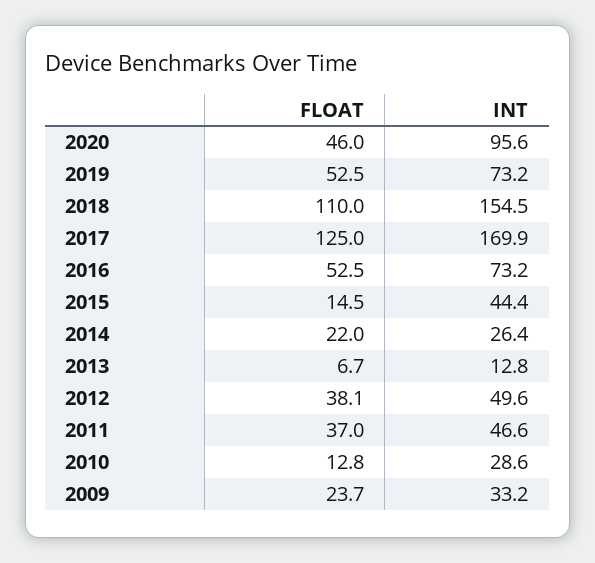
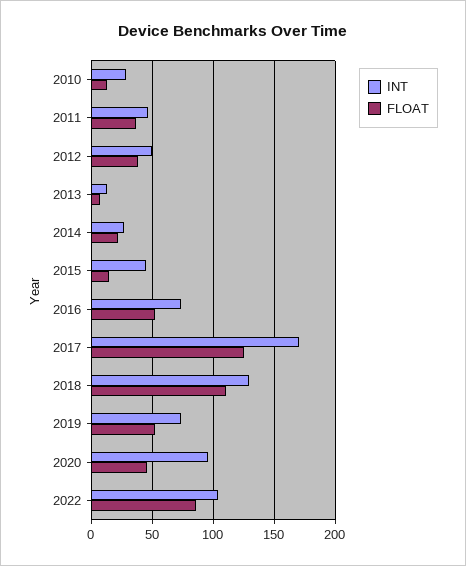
INT, 2018: 154.5 -> 130
FLOAT, 2009: 23.7 -> none
INT, 2009: 33.2 -> none
INT, 2022: none -> 105
FLOAT, 2022: none -> 85

